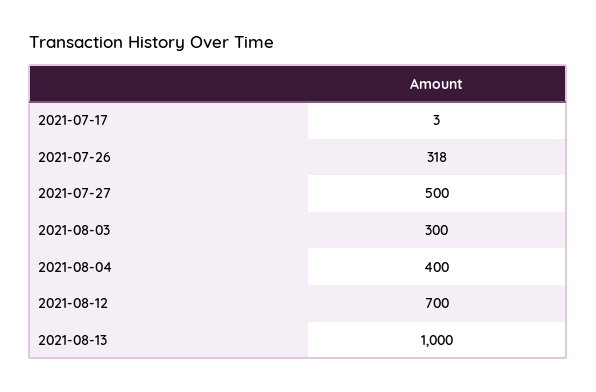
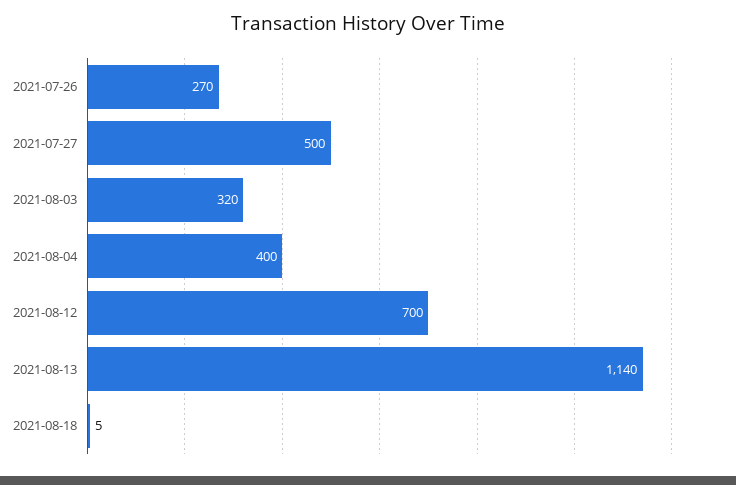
2021-07-17: 3 -> none
2021-07-26: 318 -> 270
2021-08-03: 300 -> 320
2021-08-13: 1000 -> 1140
2021-08-18: none -> 5

